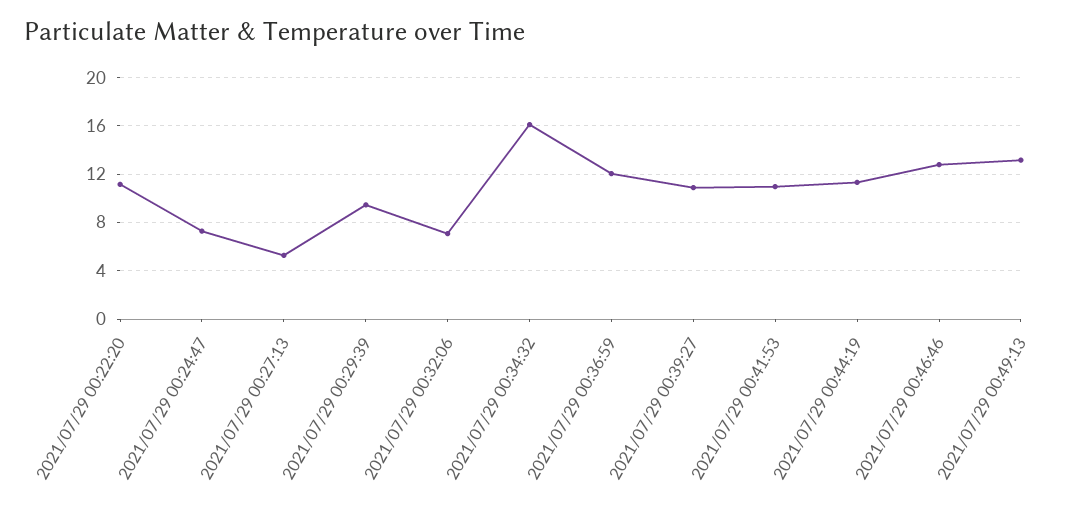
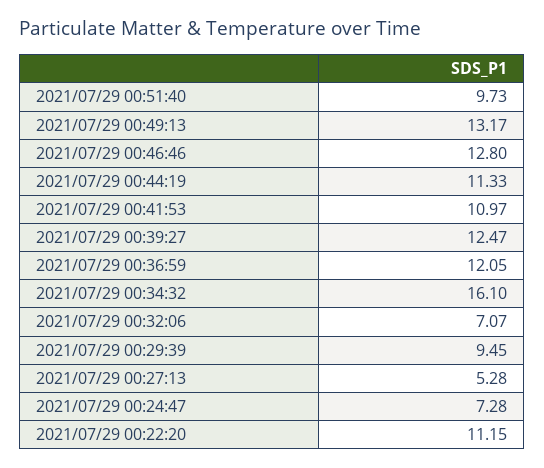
2021/07/29 00:39:27: 11 -> 12.47
2021/07/29 00:51:40: none -> 9.73

